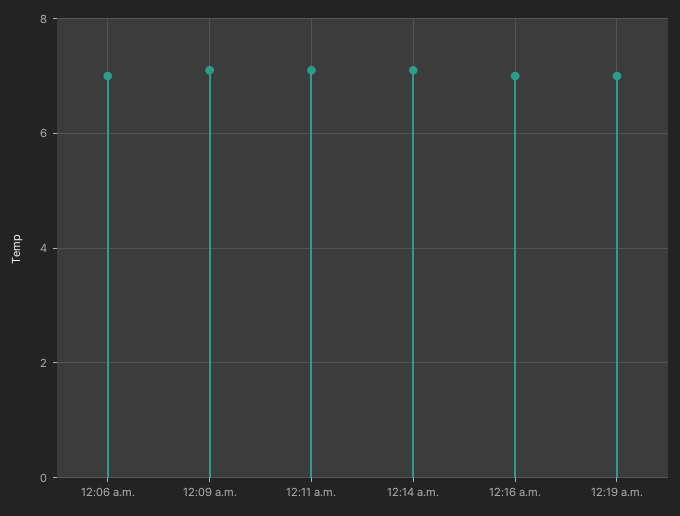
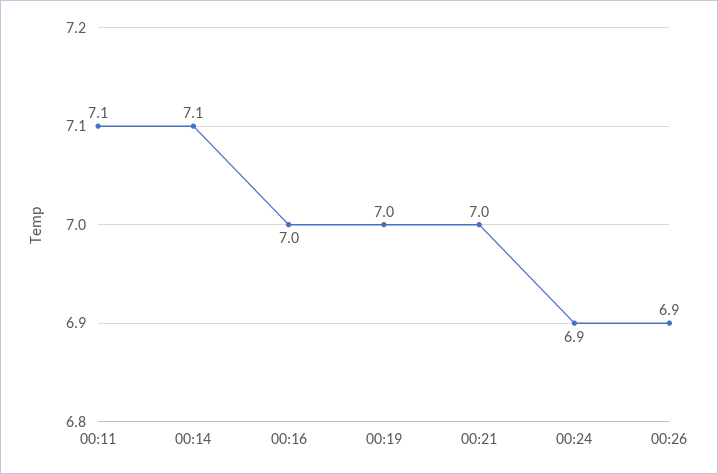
12:06 a.m.: 7 -> none
12:09 a.m.: 7 -> none
00:21: none -> 7
00:24: none -> 6.9
00:26: none -> 6.9

